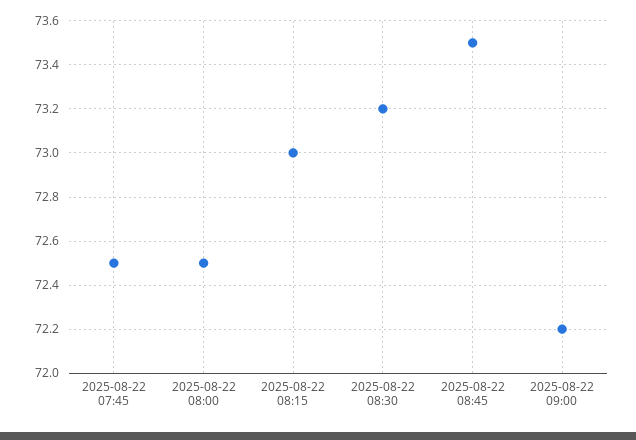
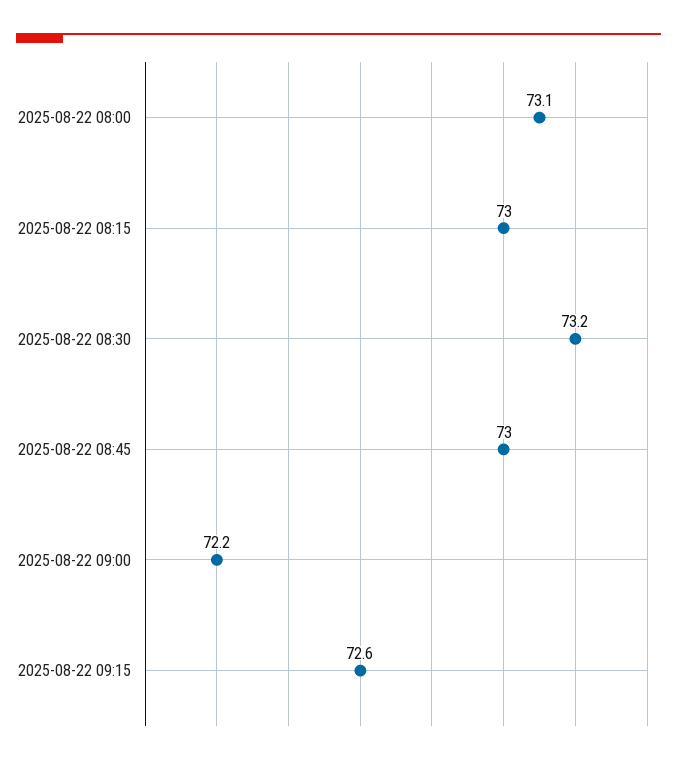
2025-08-22 07:45: 72.5 -> none
2025-08-22 08:00: 72.5 -> 73.1
2025-08-22 08:45: 73.5 -> 73
2025-08-22 09:15: none -> 72.6

